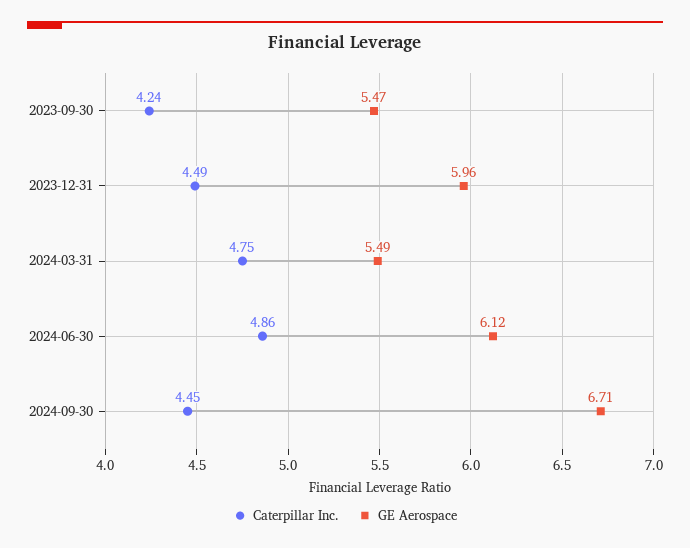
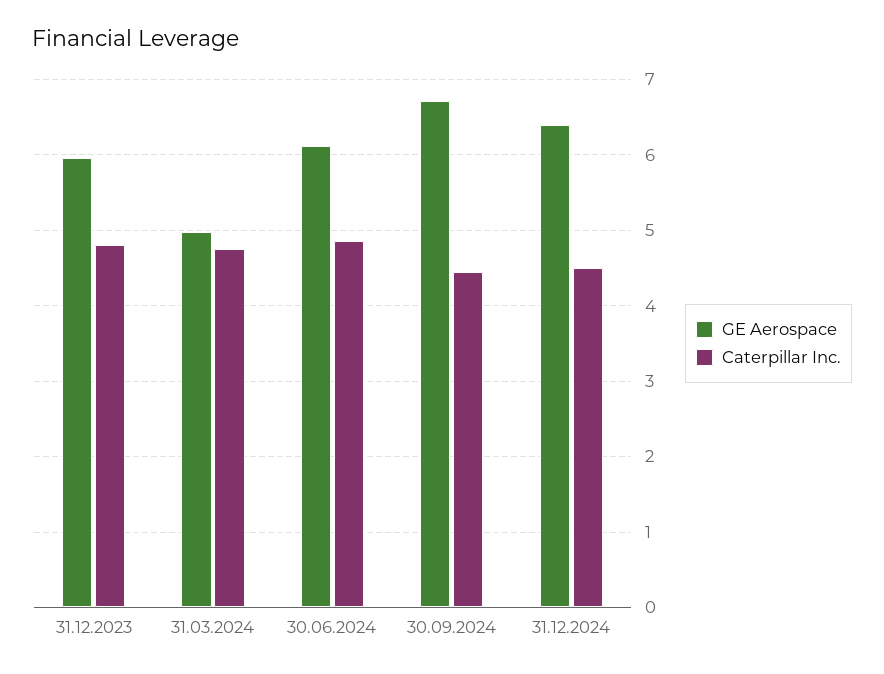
Caterpillar Inc., 2023-09-30: 4.24 -> none
GE Aerospace, 2023-09-30: 5.47 -> none
Caterpillar Inc., 2023-12-31: 4.49 -> 4.8
GE Aerospace, 2024-03-31: 5.49 -> 5
GE Aerospace, 31.12.2024: none -> 6.4
Caterpillar Inc., 31.12.2024: none -> 4.5

